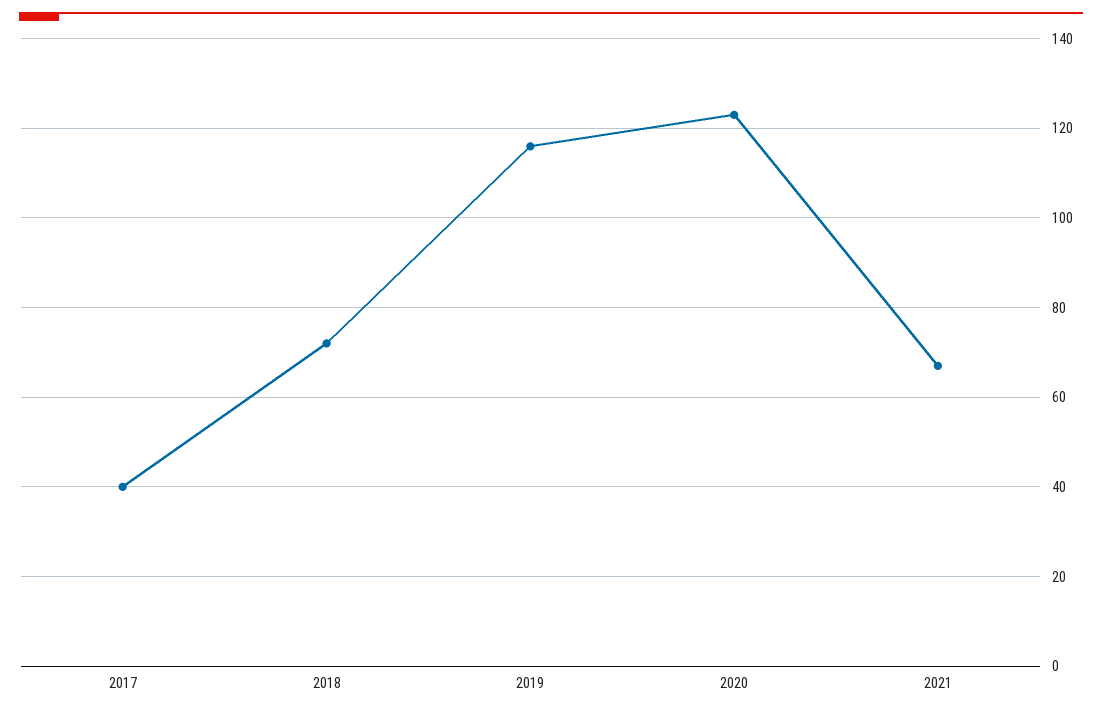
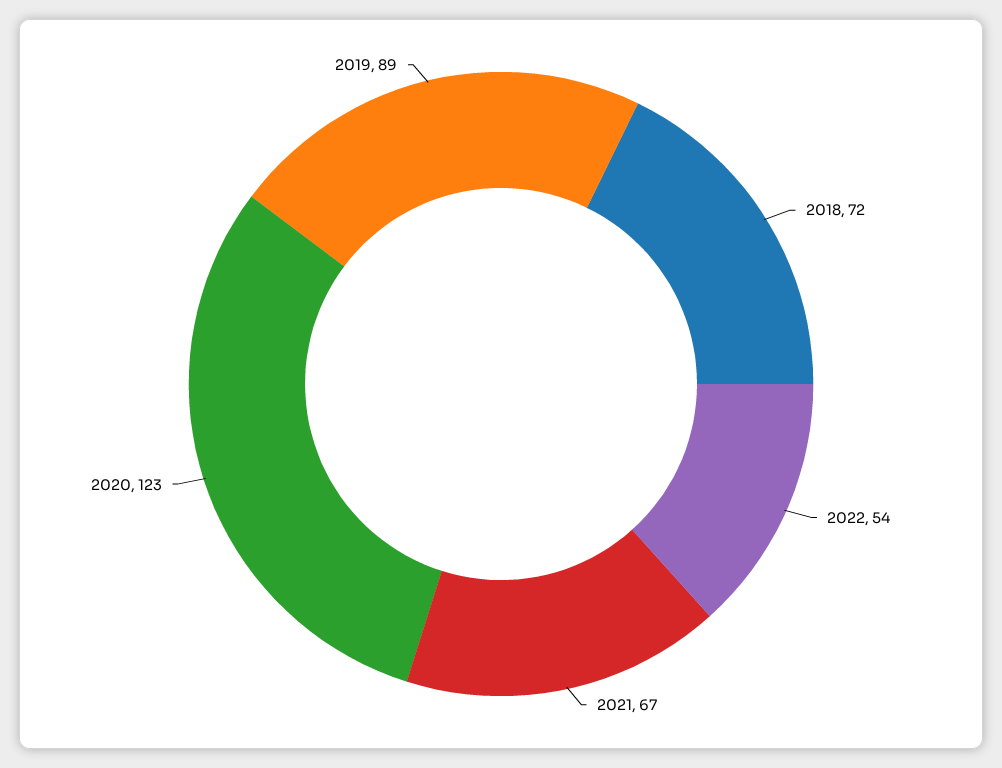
2017: 40 -> none
2019: 115 -> 89
2022: none -> 54

